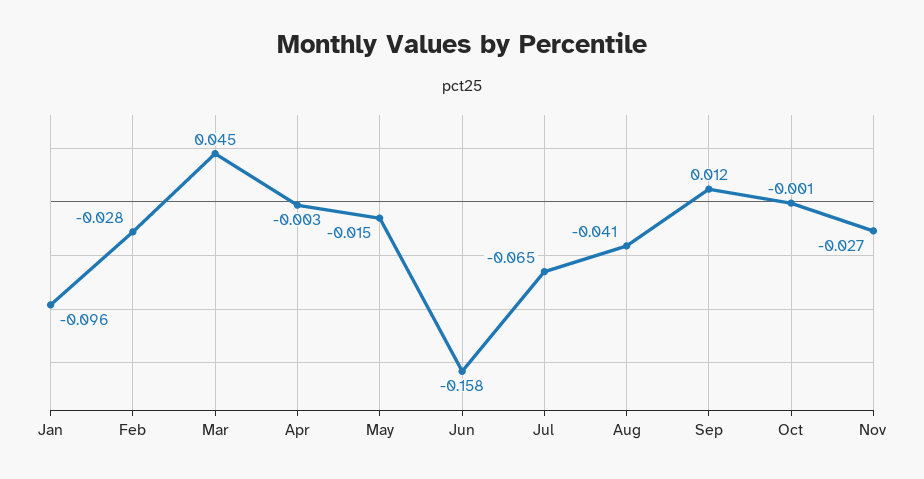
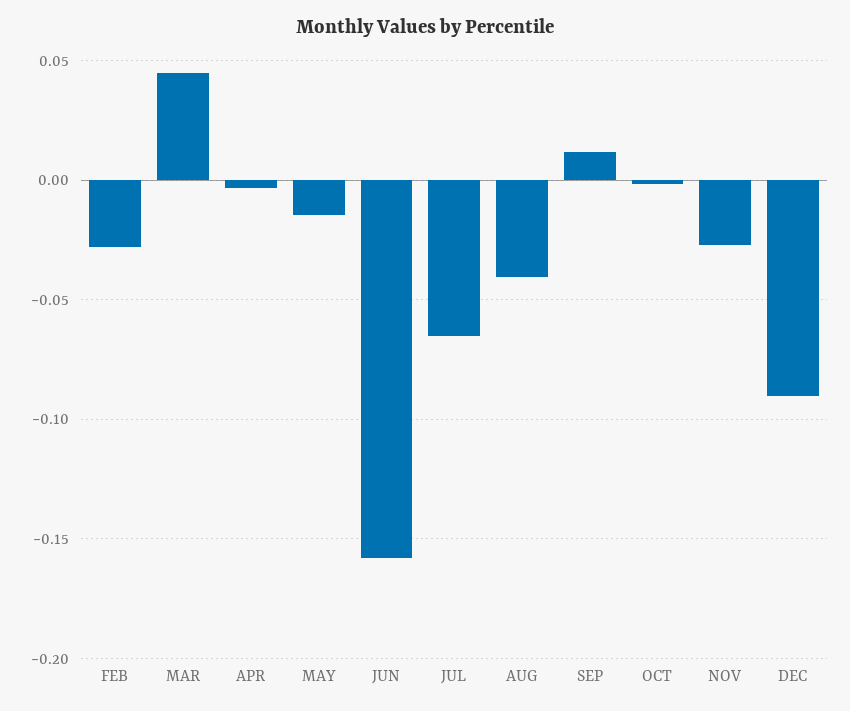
Jan: -0.096 -> none
DEC: none -> -0.09

